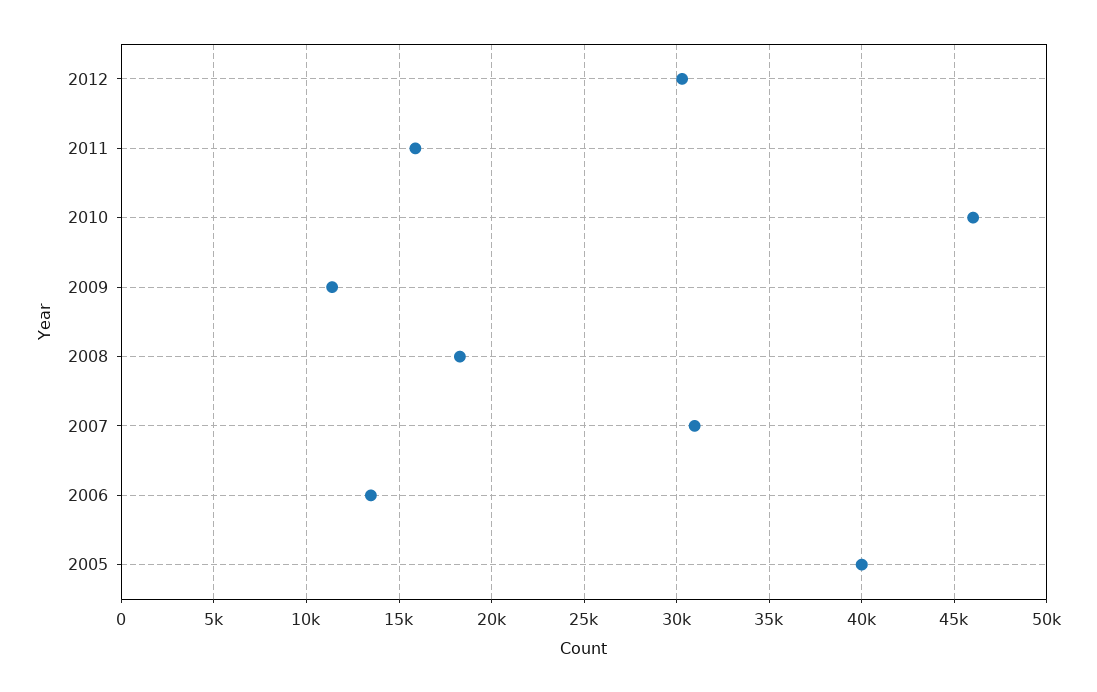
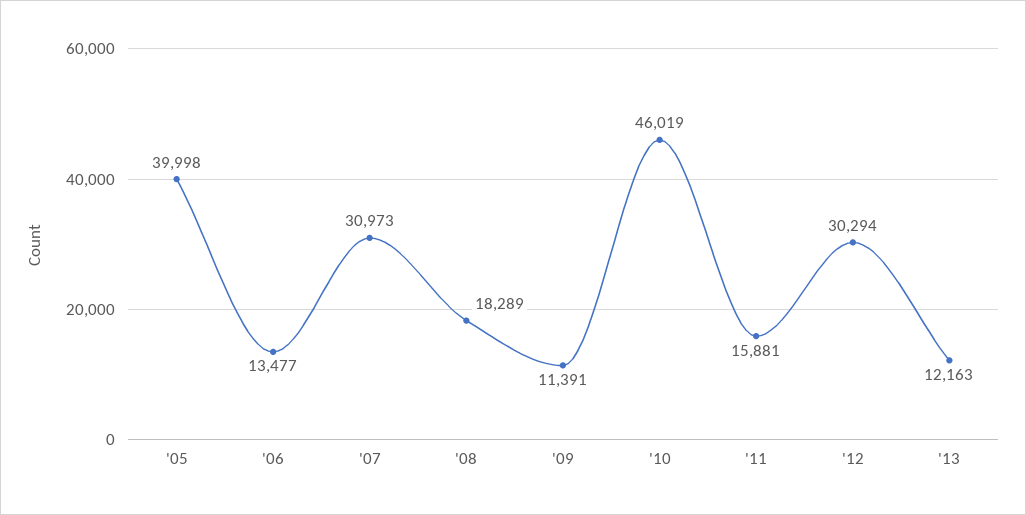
'13: none -> 12163

